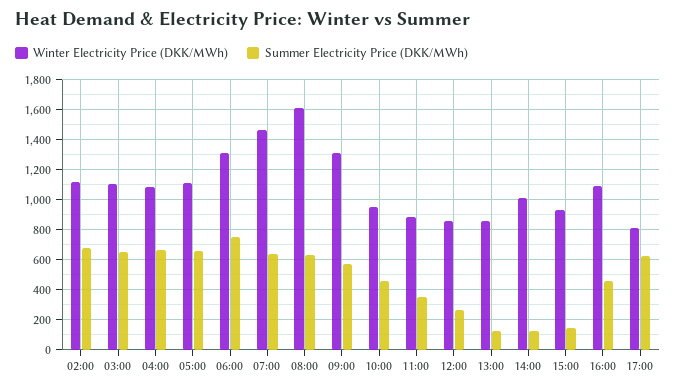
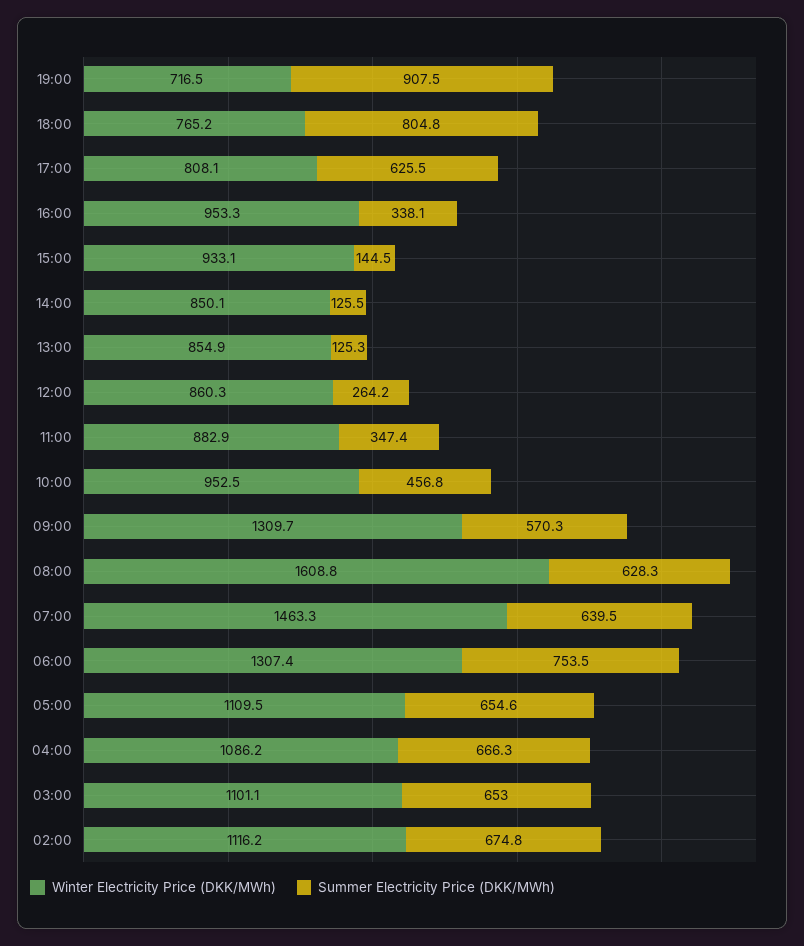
Winter Electricity Price (DKK/MWh), 14:00: 1000 -> 850.1
Winter Electricity Price (DKK/MWh), 16:00: 1100 -> 953.3
Summer Electricity Price (DKK/MWh), 16:00: 450 -> 338.1
Winter Electricity Price (DKK/MWh), 19:00: none -> 716.5
Summer Electricity Price (DKK/MWh), 19:00: none -> 907.5
Winter Electricity Price (DKK/MWh), 18:00: none -> 765.2
Summer Electricity Price (DKK/MWh), 18:00: none -> 804.8

